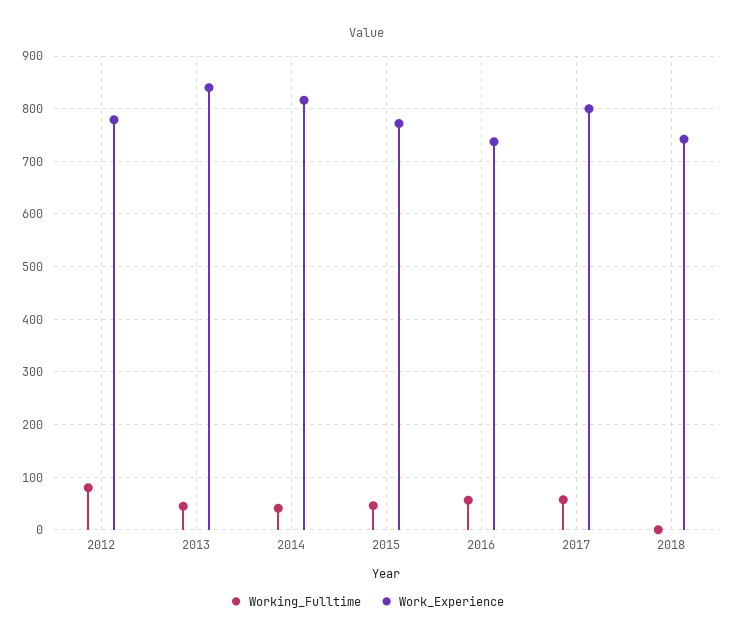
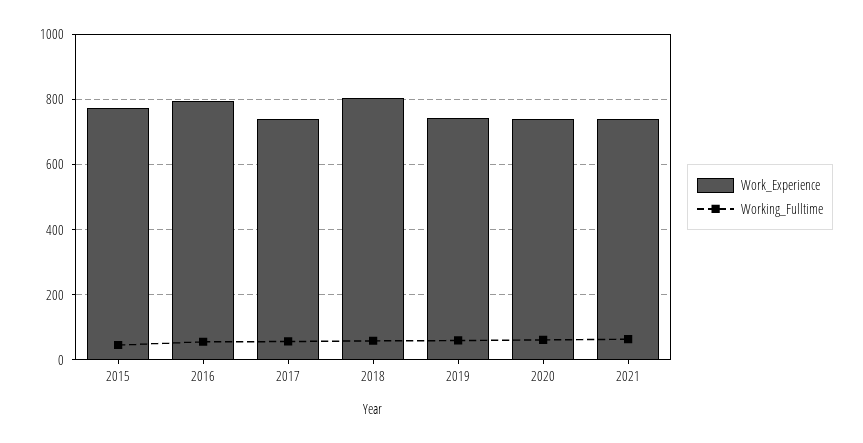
Working_Fulltime, 2012: 80 -> none
Work_Experience, 2012: 780 -> none
Working_Fulltime, 2013: 40 -> none
Work_Experience, 2013: 840 -> none
Working_Fulltime, 2014: 40 -> none
Work_Experience, 2014: 820 -> none
Work_Experience, 2016: 740 -> 800
Work_Experience, 2017: 800 -> 740
Working_Fulltime, 2018: 0 -> 60
Work_Experience, 2018: 740 -> 800
Work_Experience, 2019: none -> 740
Working_Fulltime, 2019: none -> 60
Work_Experience, 2020: none -> 740
Working_Fulltime, 2020: none -> 60
Work_Experience, 2021: none -> 740
Working_Fulltime, 2021: none -> 60

